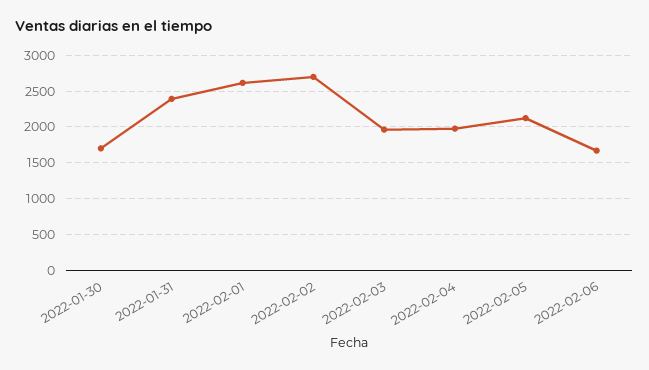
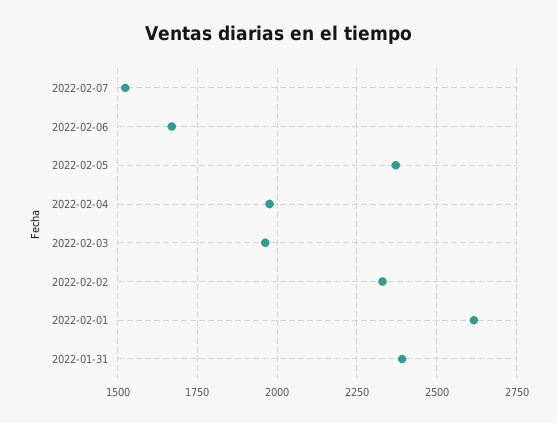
2022-01-30: 1700 -> none
2022-02-02: 2700 -> 2325
2022-02-05: 2100 -> 2375
2022-02-07: none -> 1525

